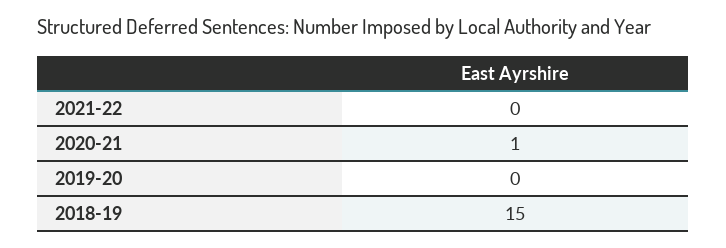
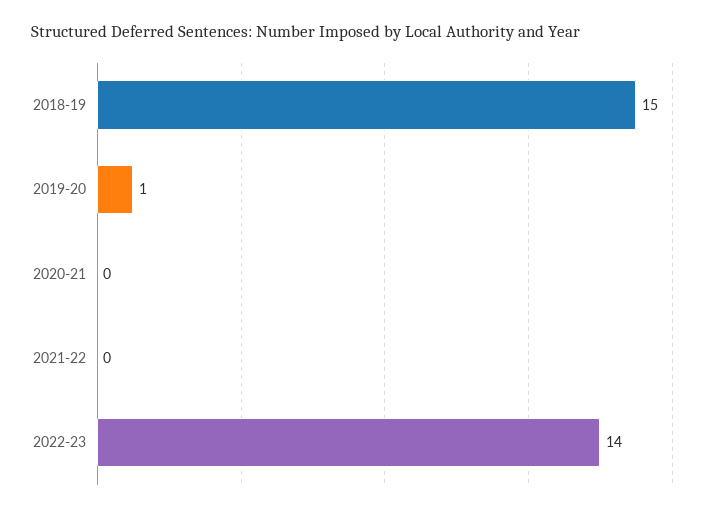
2020-21: 1 -> 0
2019-20: 0 -> 1
2022-23: none -> 14

